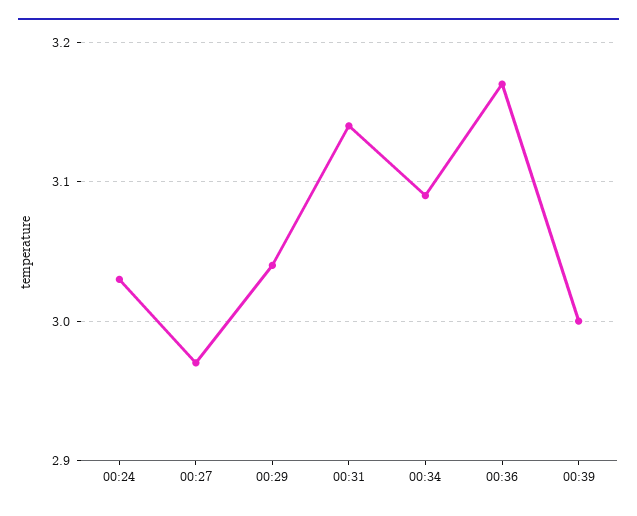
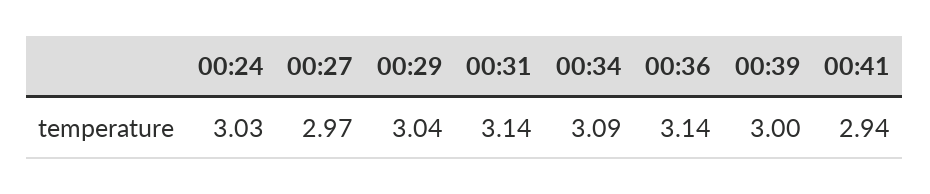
00:36: 3.17 -> 3.14
00:41: none -> 2.94

